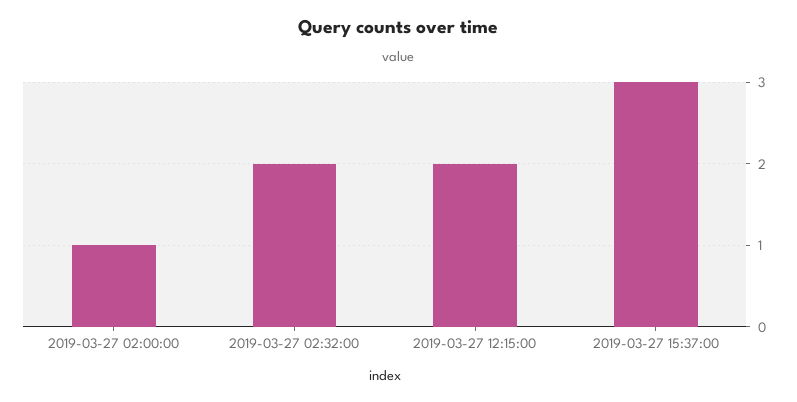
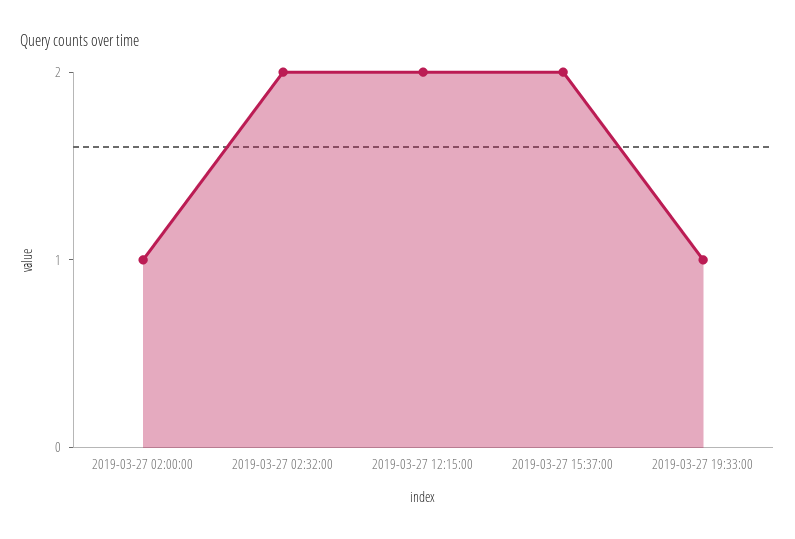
2019-03-27 15:37:00: 3 -> 2
2019-03-27 19:33:00: none -> 1

